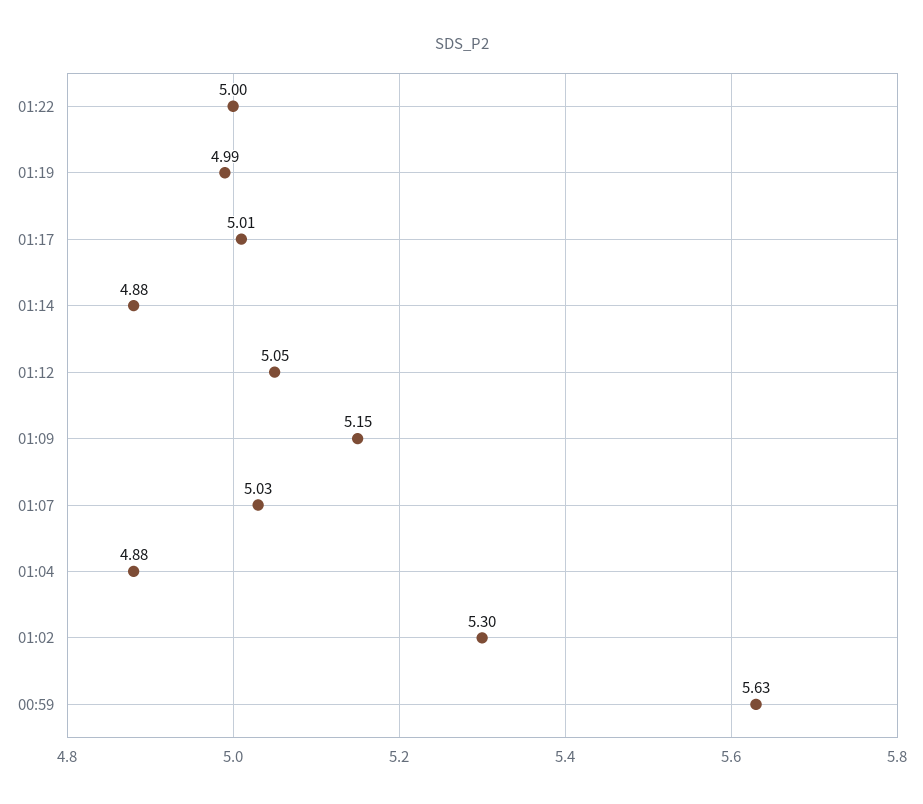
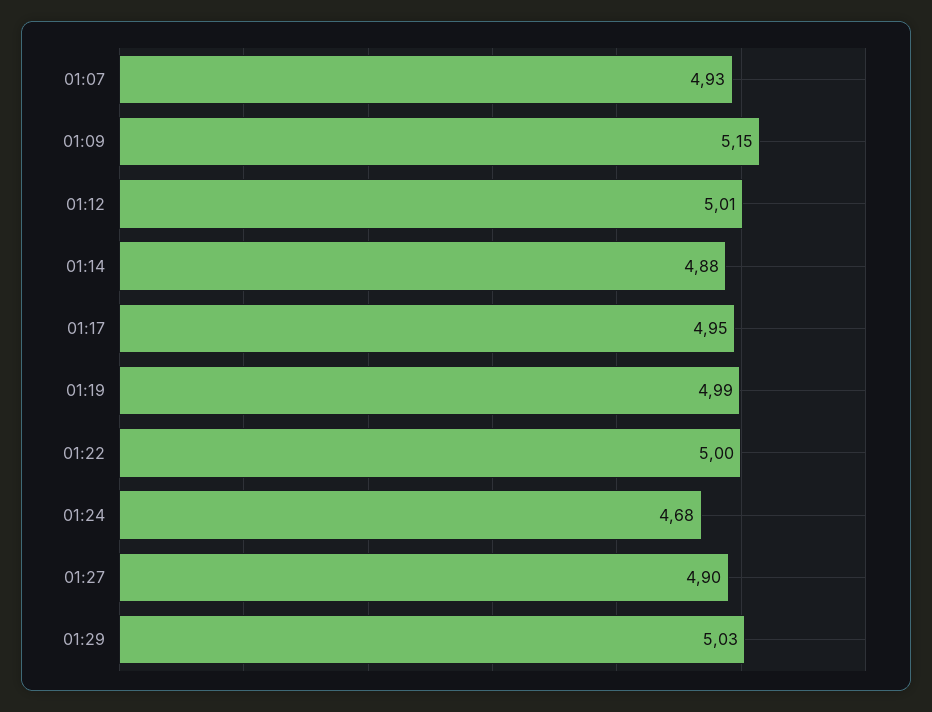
01:17: 5.01 -> 4.95
01:12: 5.05 -> 5.01
01:07: 5.03 -> 4.93
01:04: 4.88 -> none
01:02: 5.3 -> none
00:59: 5.63 -> none
01:24: none -> 4.68
01:27: none -> 4.9
01:29: none -> 5.03

